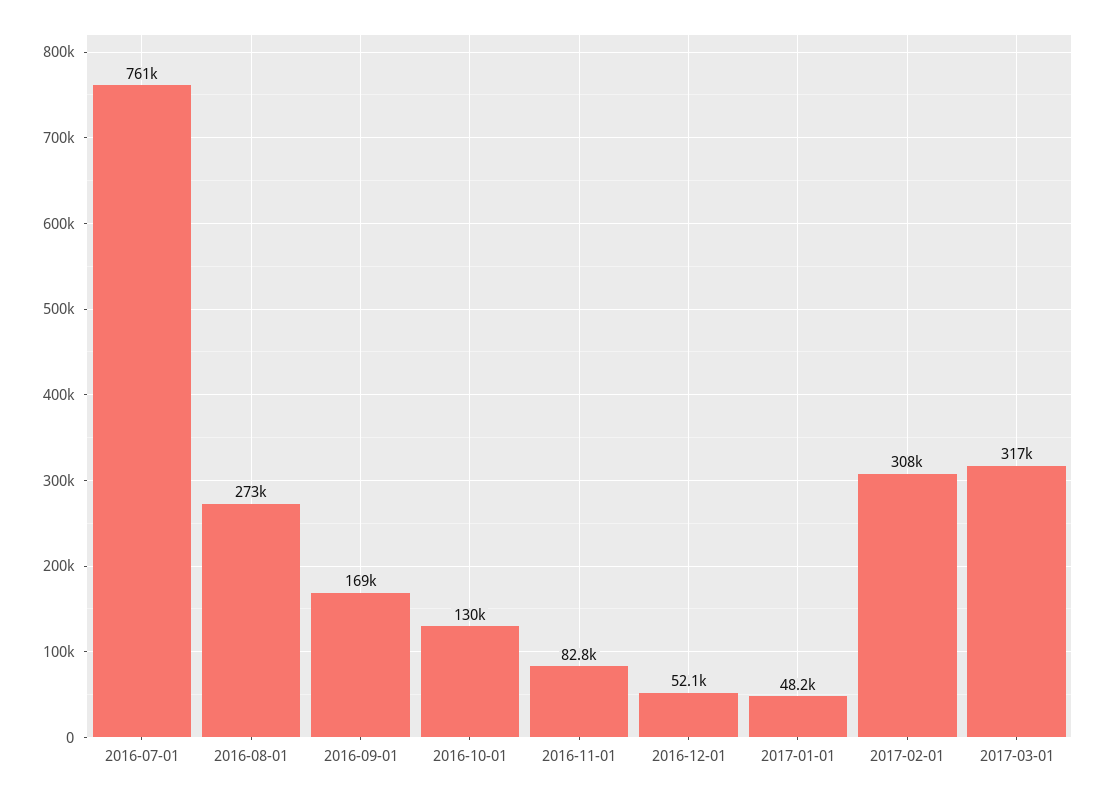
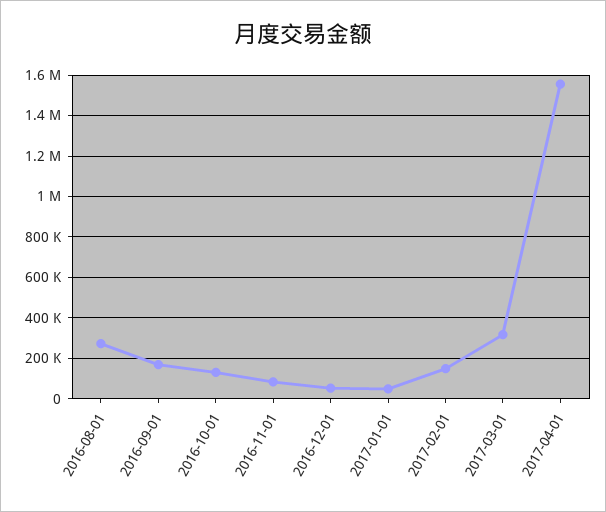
2016-07-01: 761000 -> none
2017-02-01: 308000 -> 150000
2017-04-01: none -> 1550000

